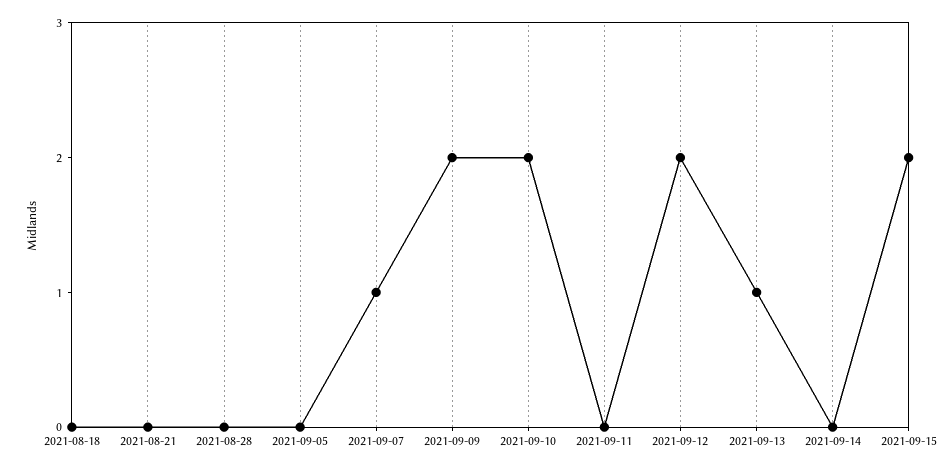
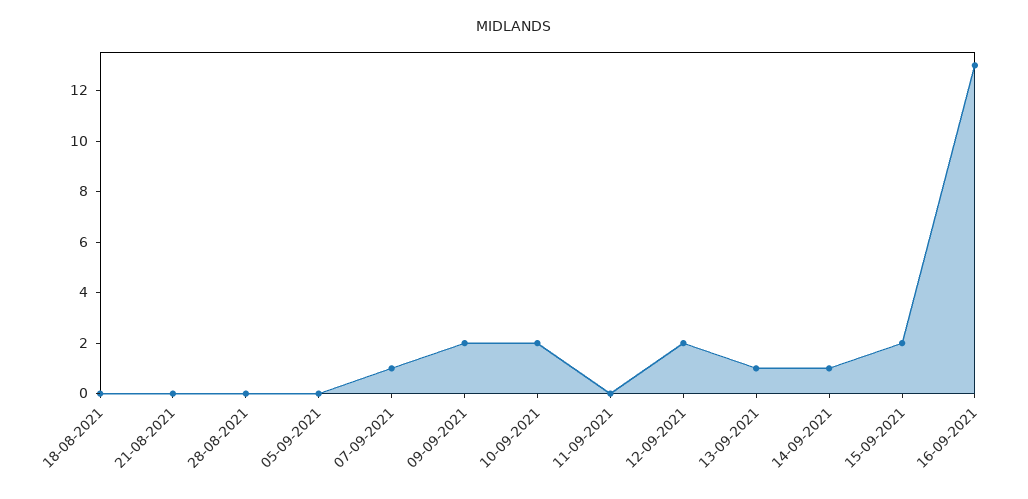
2021-09-14: 0 -> 1
16-09-2021: none -> 13

